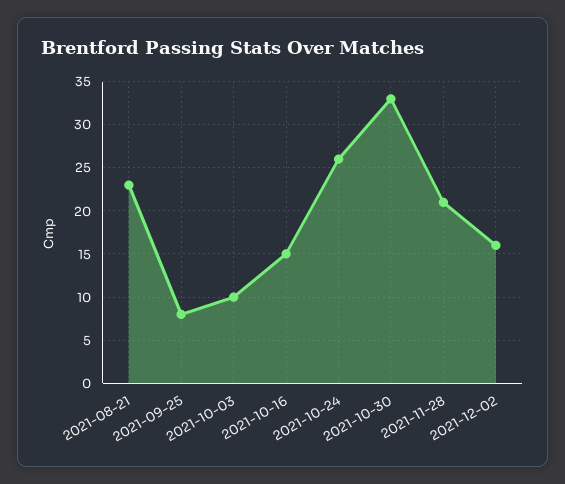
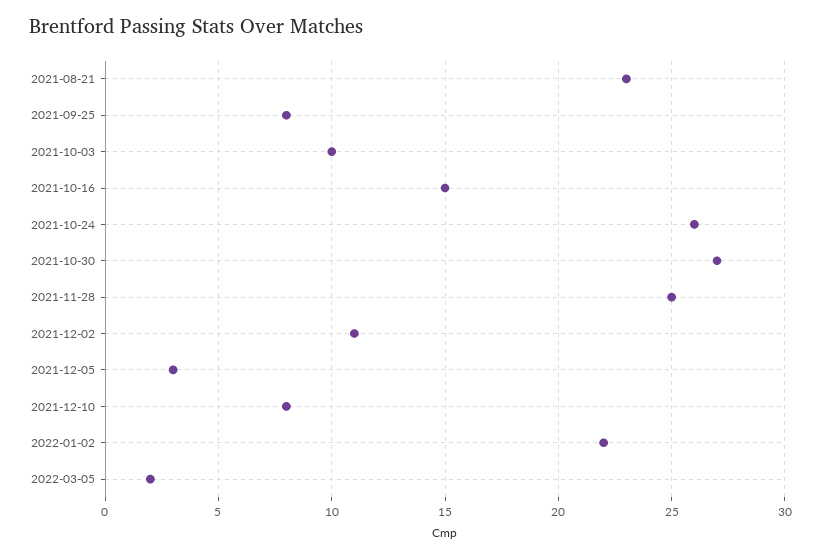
2021-10-30: 33 -> 27
2021-11-28: 21 -> 25
2021-12-02: 16 -> 11
2021-12-05: none -> 3
2021-12-10: none -> 8
2022-01-02: none -> 22
2022-03-05: none -> 2

